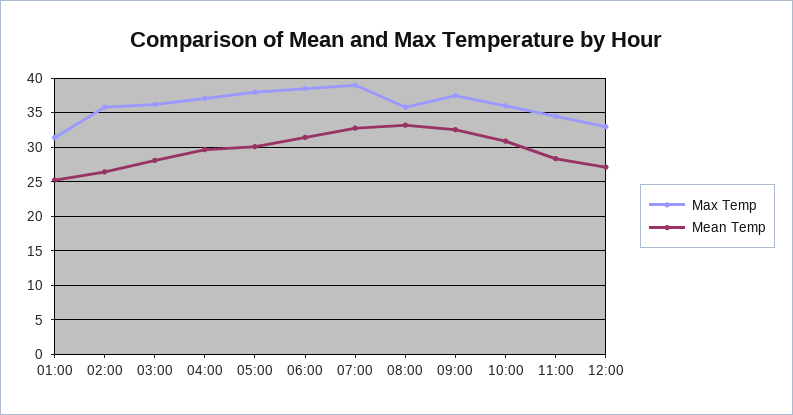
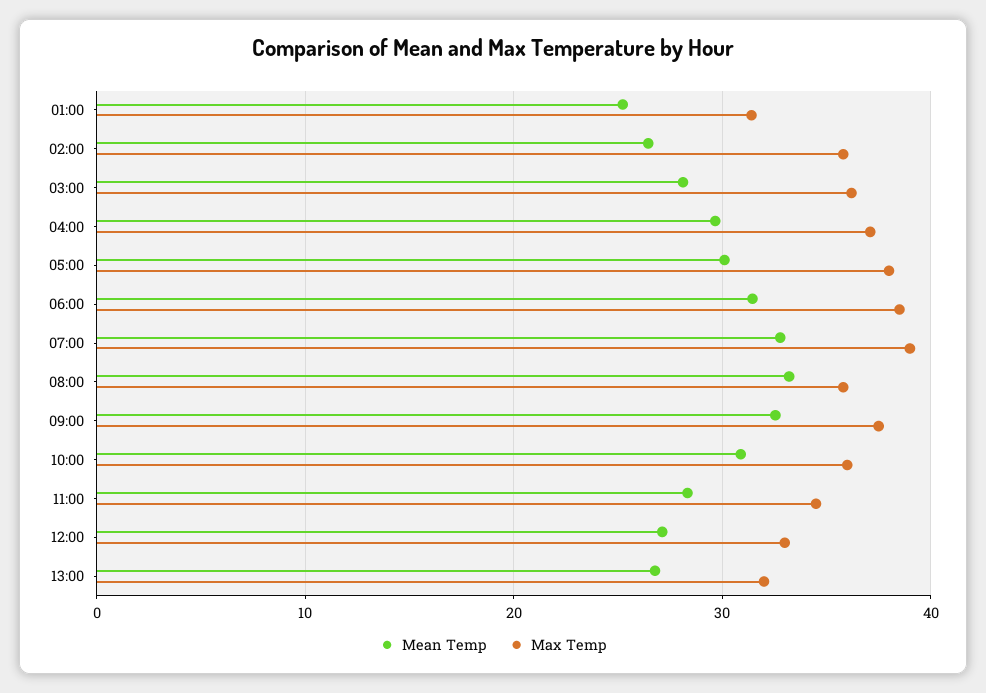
Mean Temp, 13:00: none -> 27
Max Temp, 13:00: none -> 32

